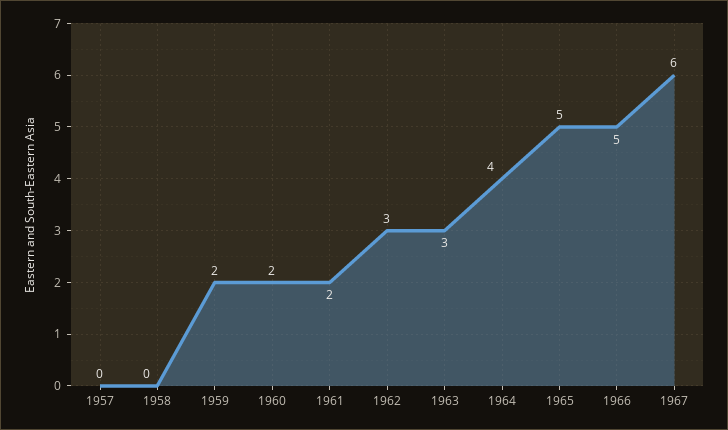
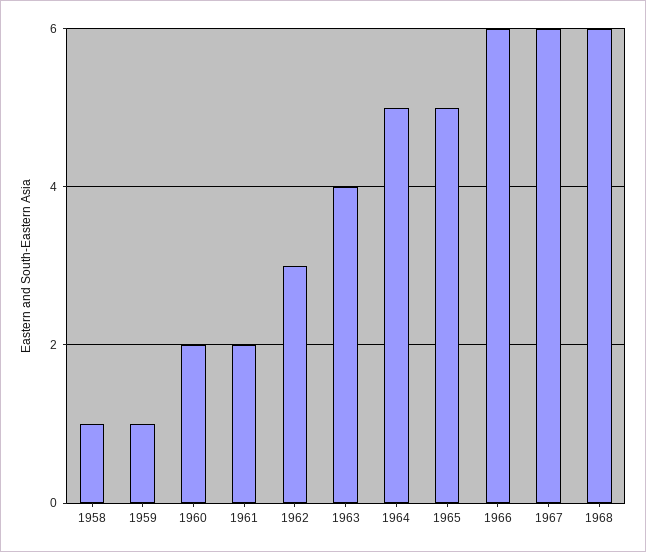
1957: 0 -> none
1958: 0 -> 1
1959: 2 -> 1
1963: 3 -> 4
1964: 4 -> 5
1966: 5 -> 6
1968: none -> 6

